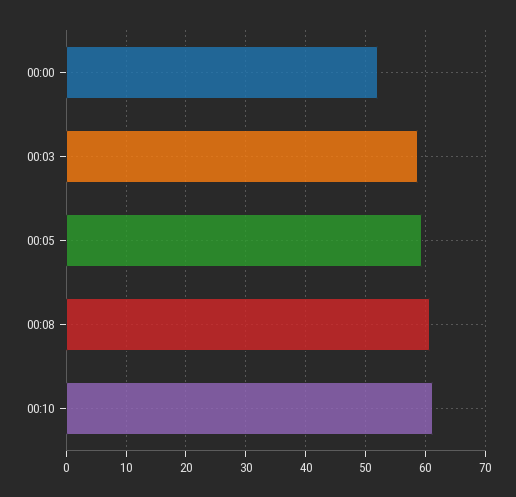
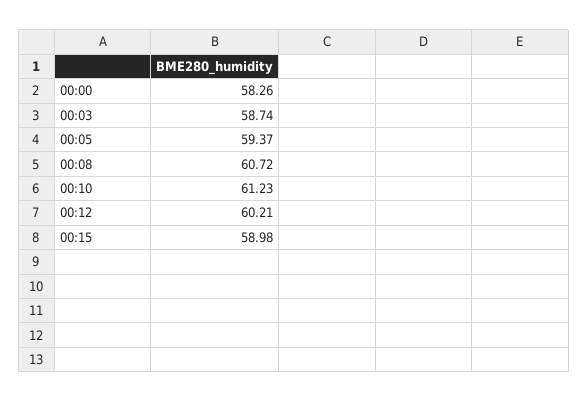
00:00: 52 -> 58.26
00:12: none -> 60.21
00:15: none -> 58.98

